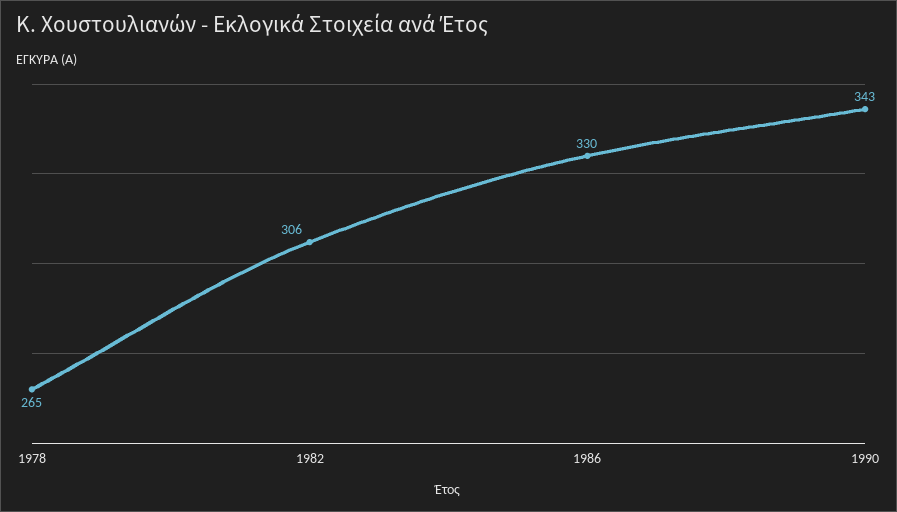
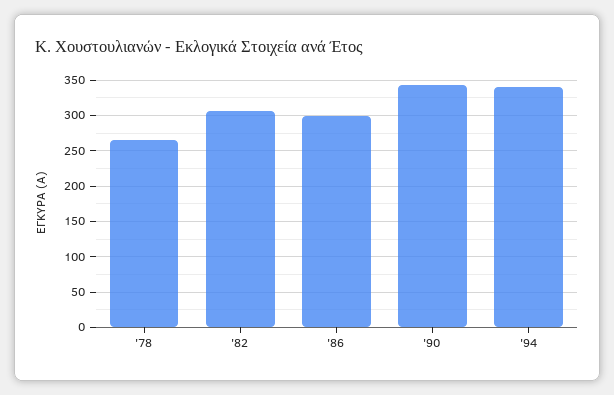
1986: 330 -> 300
'94: none -> 340

